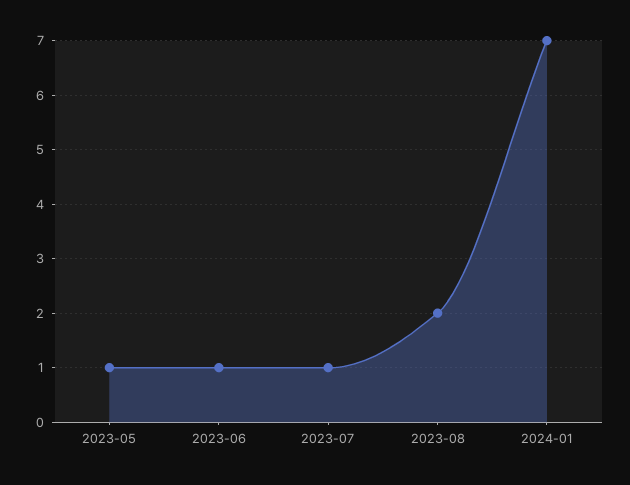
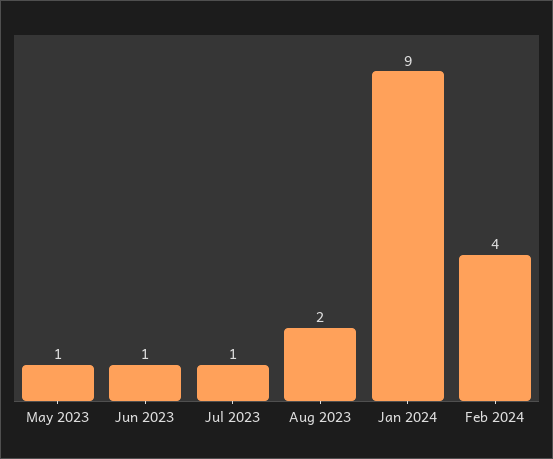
2024-01: 7 -> 9
Feb 2024: none -> 4

